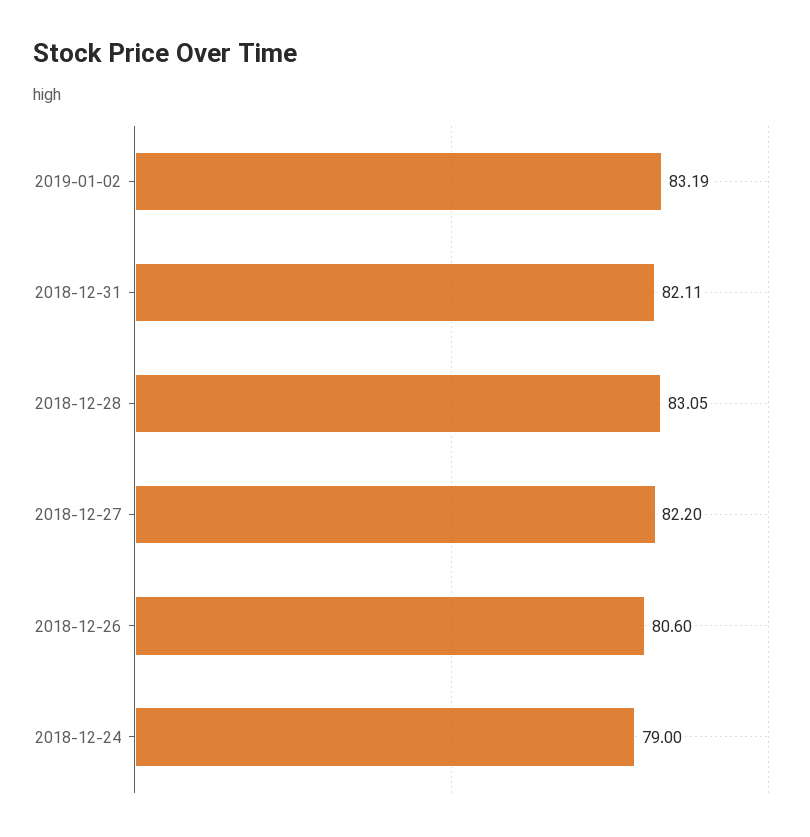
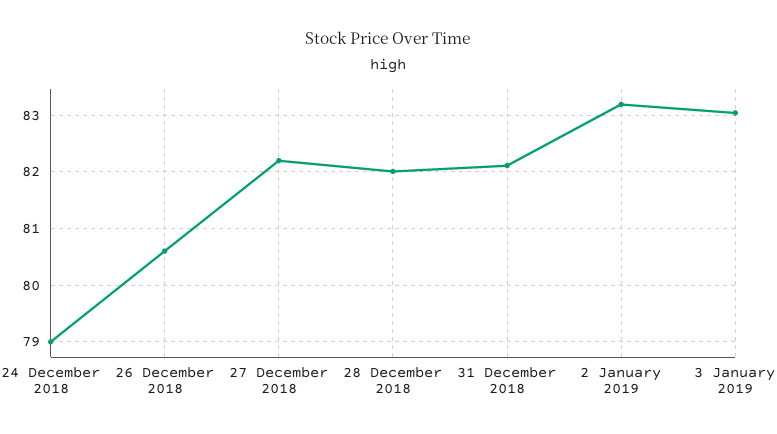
2018-12-28: 83.05 -> 82
3 January 2019: none -> 83

